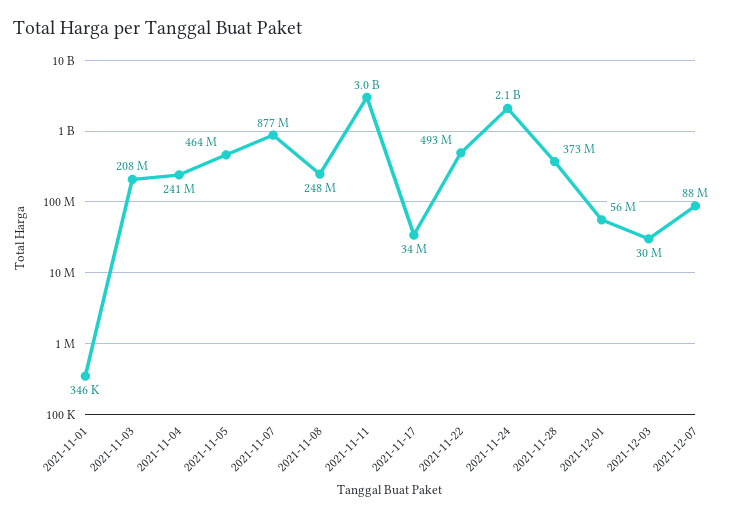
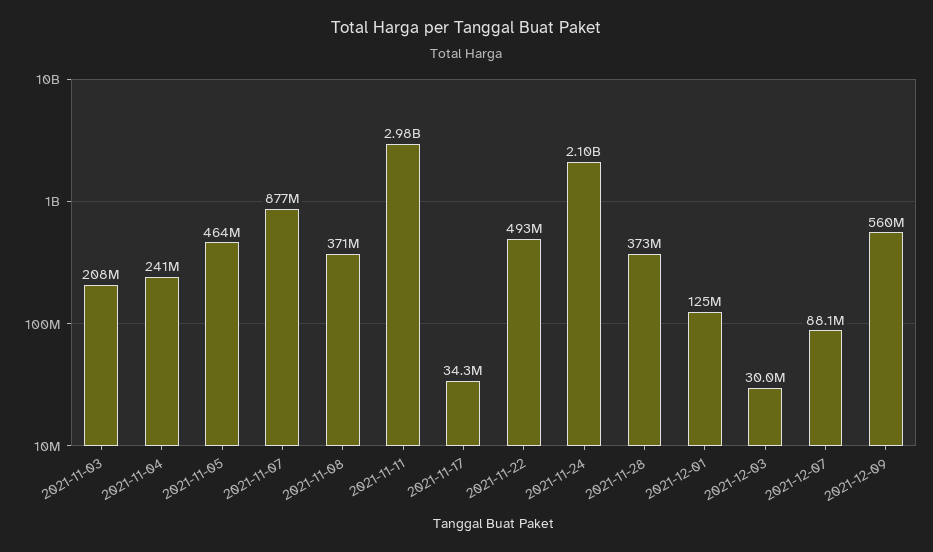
2021-11-01: 346000 -> none
2021-11-08: 248000000 -> 371000000
2021-12-01: 56000000 -> 125000000
2021-12-09: none -> 560000000

